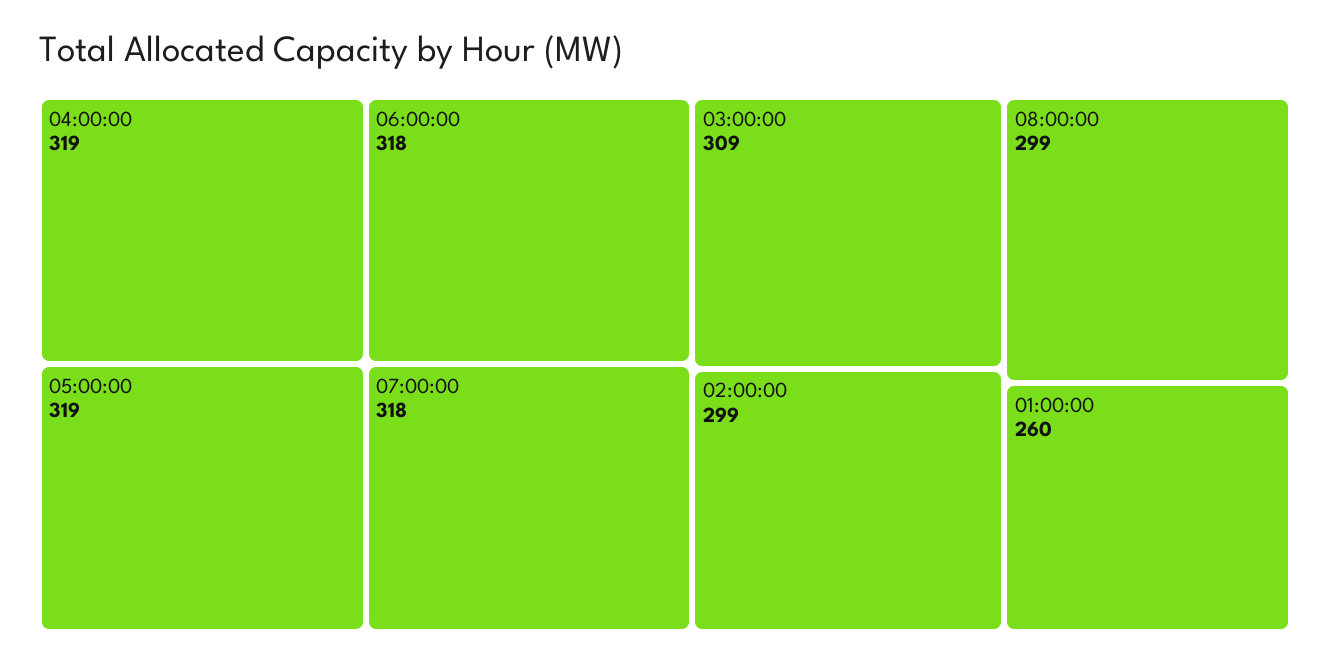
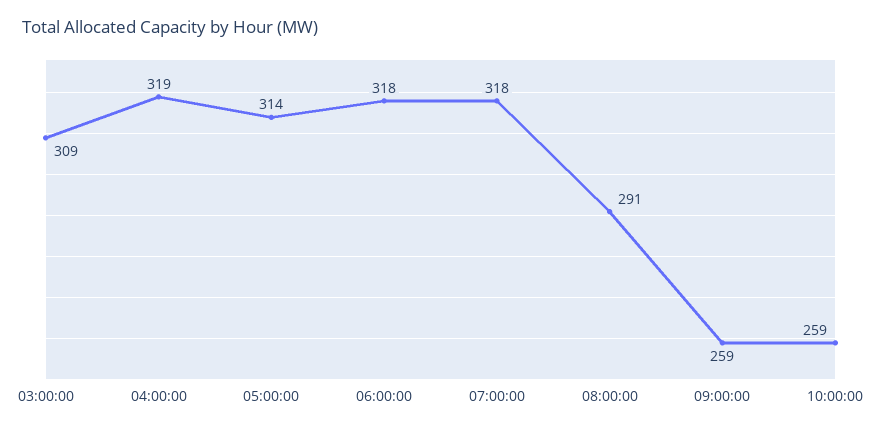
05:00:00: 319 -> 314
02:00:00: 299 -> none
08:00:00: 299 -> 291
01:00:00: 260 -> none
09:00:00: none -> 259
10:00:00: none -> 259

